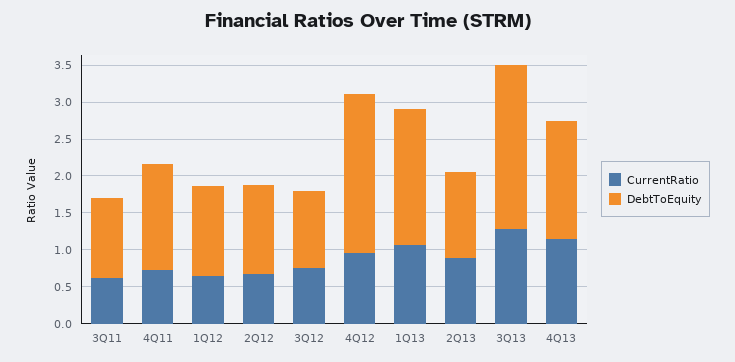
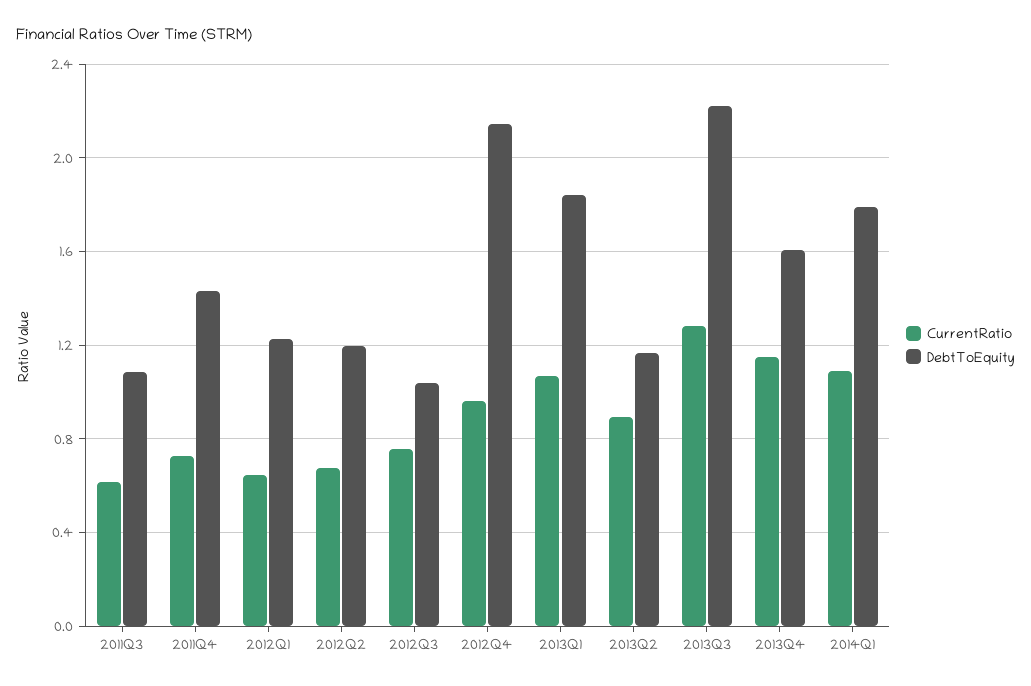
CurrentRatio, 2014Q1: none -> 1.1
DebtToEquity, 2014Q1: none -> 1.8

